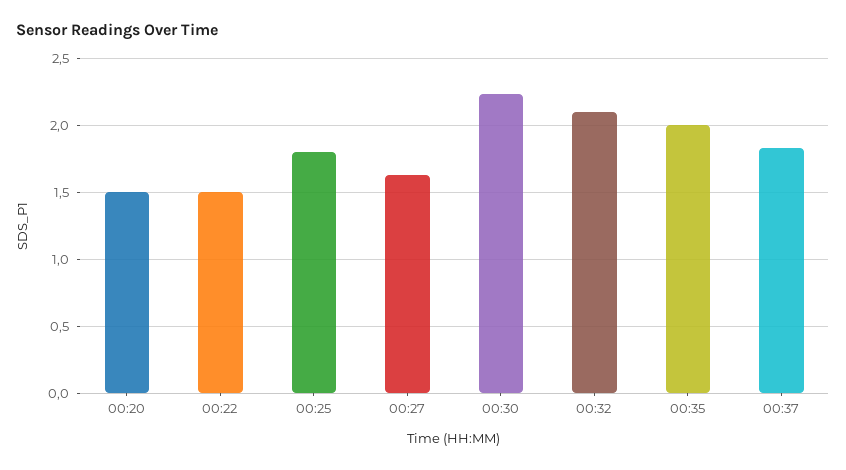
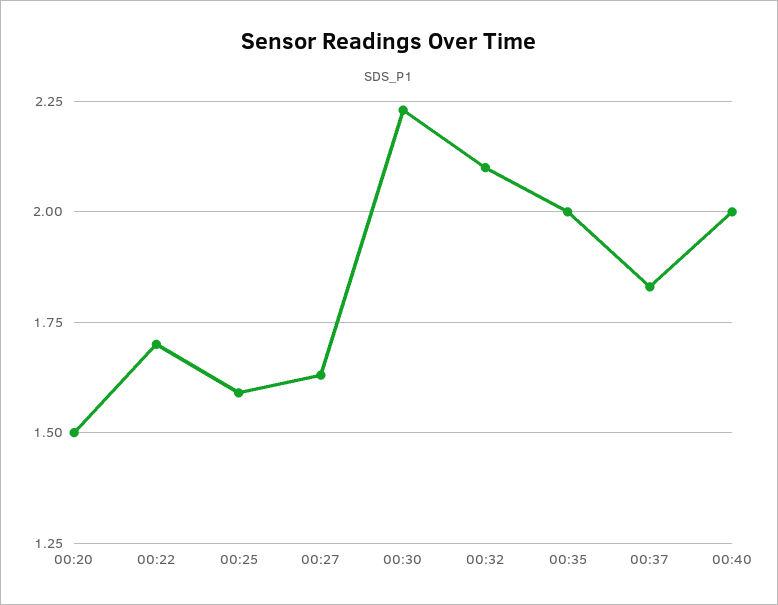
00:22: 1.5 -> 1.7
00:25: 1.8 -> 1.6
00:40: none -> 2

